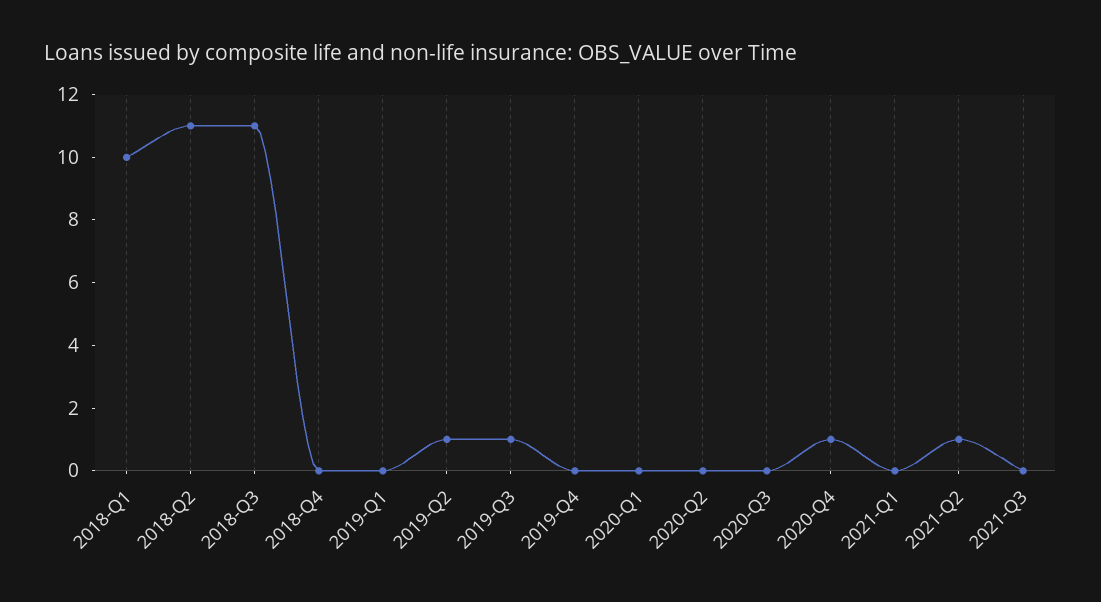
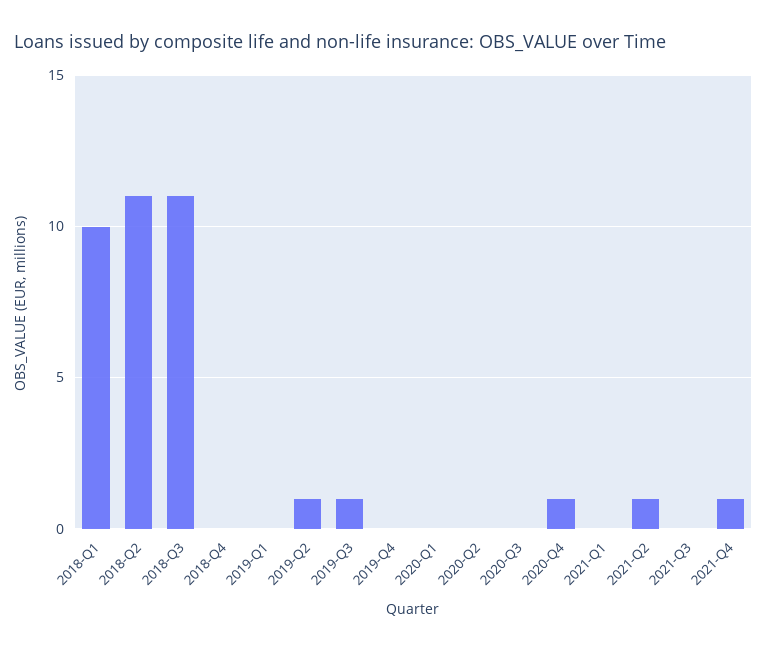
2021-Q4: none -> 1

